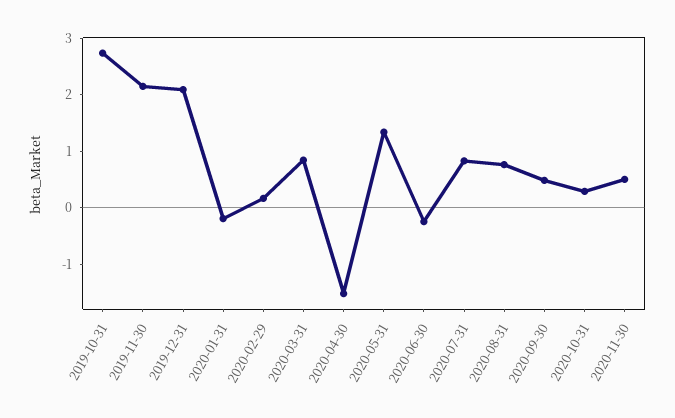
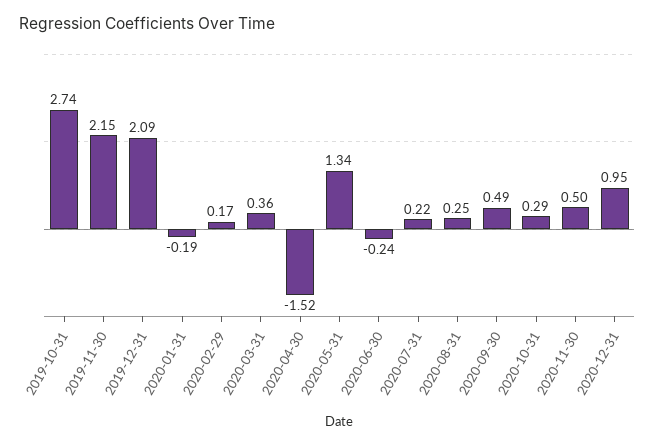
2020-03-31: 0.8 -> 0.36
2020-07-31: 0.8 -> 0.22
2020-08-31: 0.8 -> 0.25
2020-12-31: none -> 0.95

